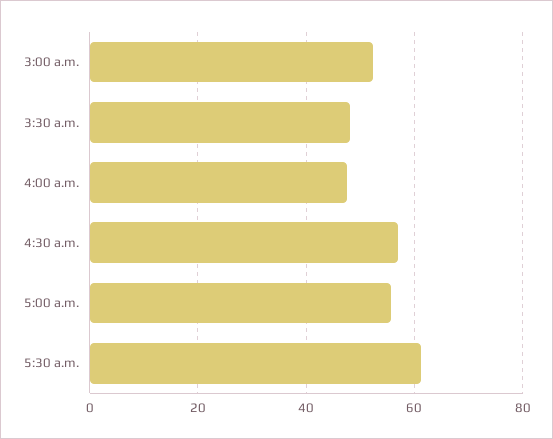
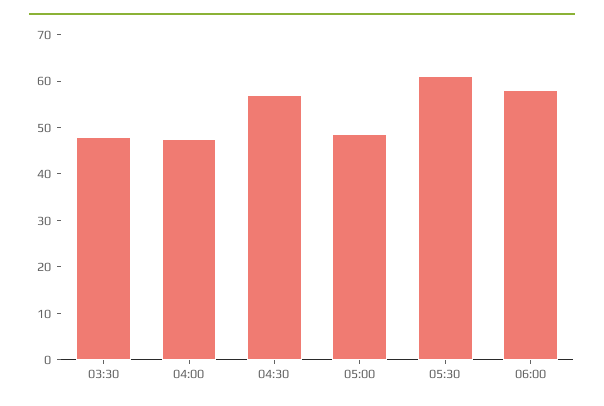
3:00 a.m.: 52 -> none
5:00 a.m.: 56 -> 48
06:00: none -> 58

